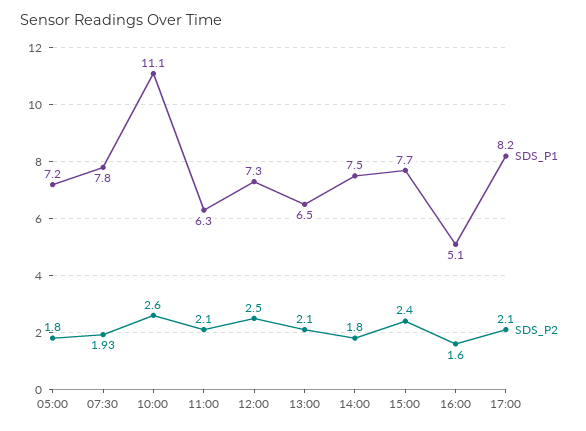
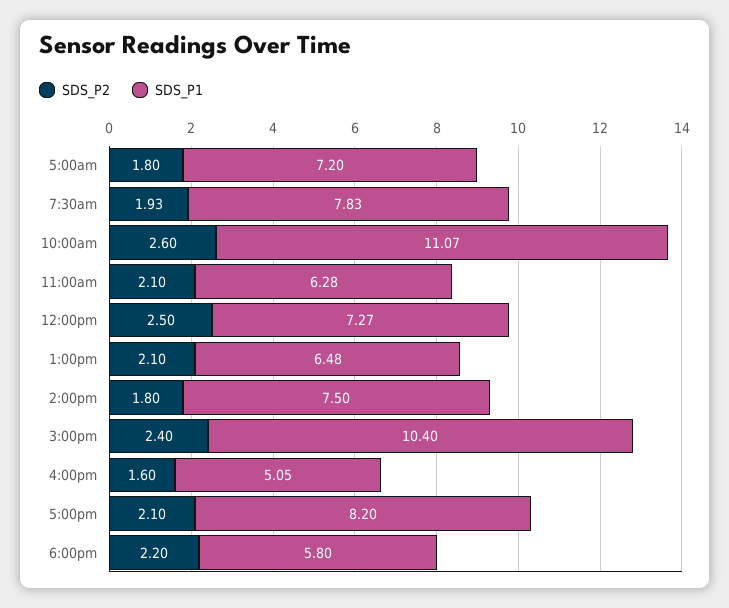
SDS_P1, 15:00: 7.7 -> 10.4
SDS_P2, 6:00pm: none -> 2.2
SDS_P1, 6:00pm: none -> 5.8

